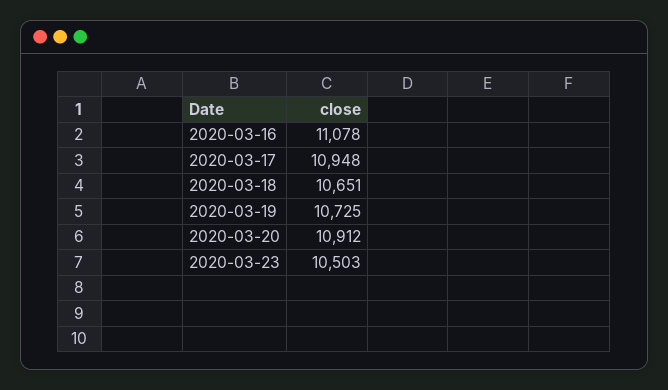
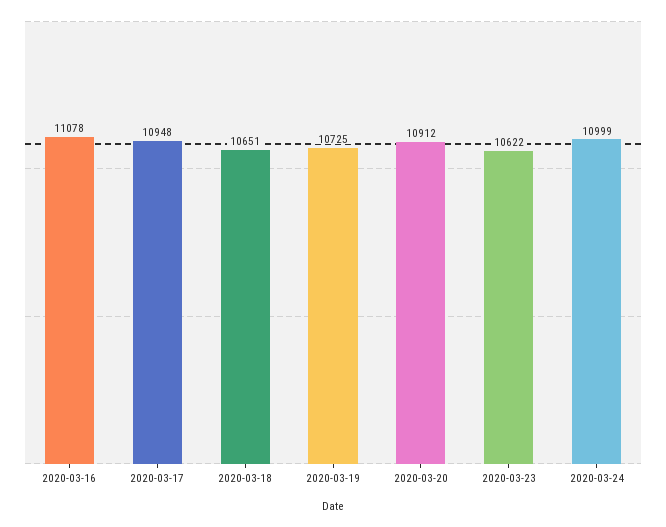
2020-03-23: 10503 -> 10622
2020-03-24: none -> 10999

